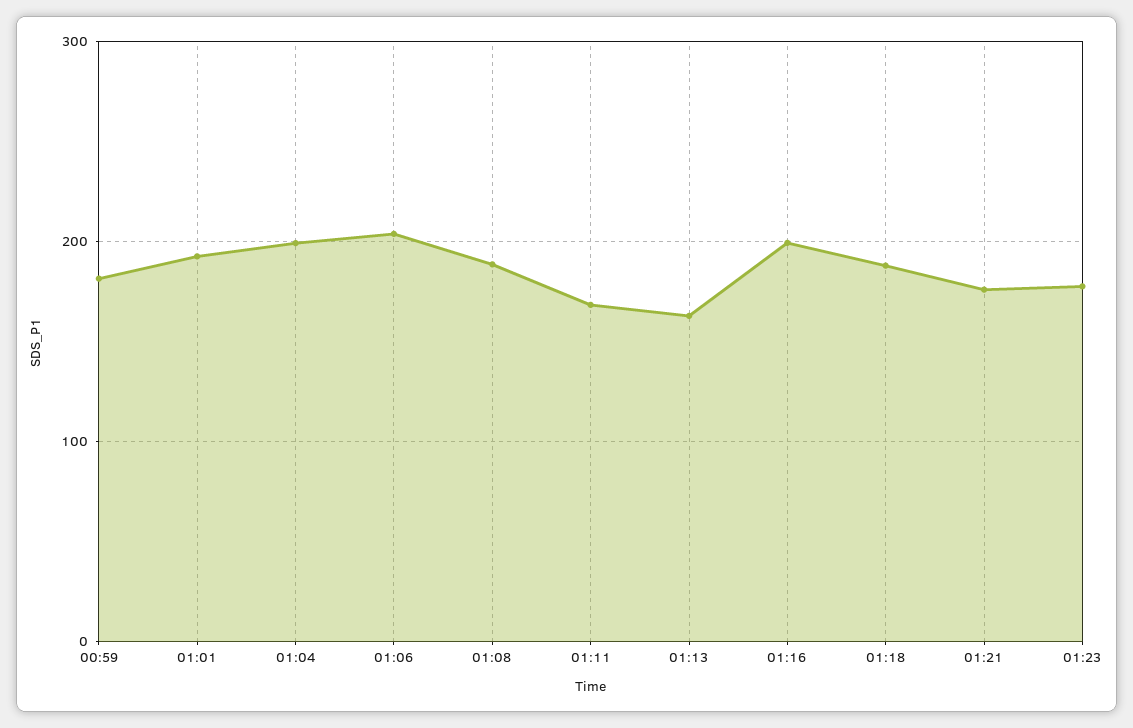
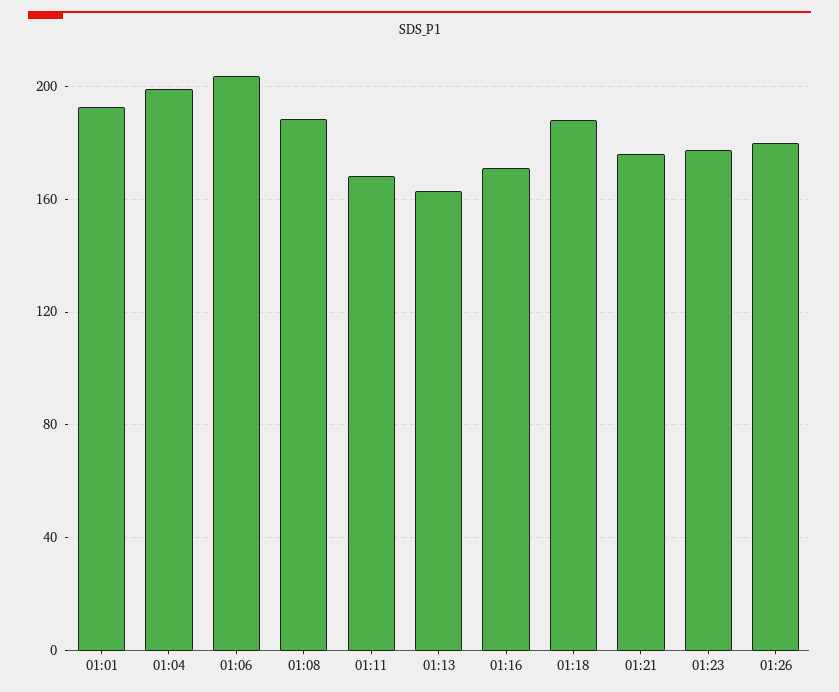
00:59: 180 -> none
01:16: 200 -> 170
01:26: none -> 180

